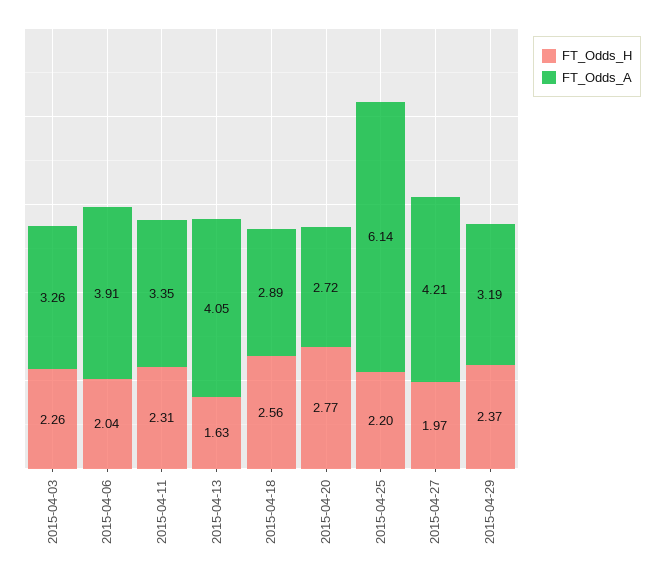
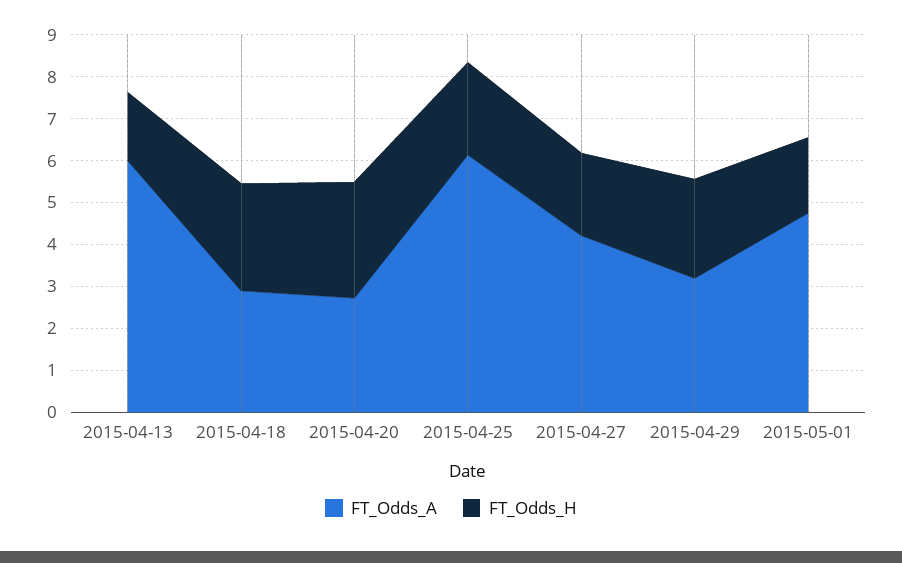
FT_Odds_H, 2015-04-03: 2.26 -> none
FT_Odds_A, 2015-04-03: 3.26 -> none
FT_Odds_H, 2015-04-06: 2.04 -> none
FT_Odds_A, 2015-04-06: 3.91 -> none
FT_Odds_H, 2015-04-11: 2.31 -> none
FT_Odds_A, 2015-04-11: 3.35 -> none
FT_Odds_A, 2015-04-13: 4.05 -> 6
FT_Odds_A, 2015-05-01: none -> 4.8
FT_Odds_H, 2015-05-01: none -> 1.8

